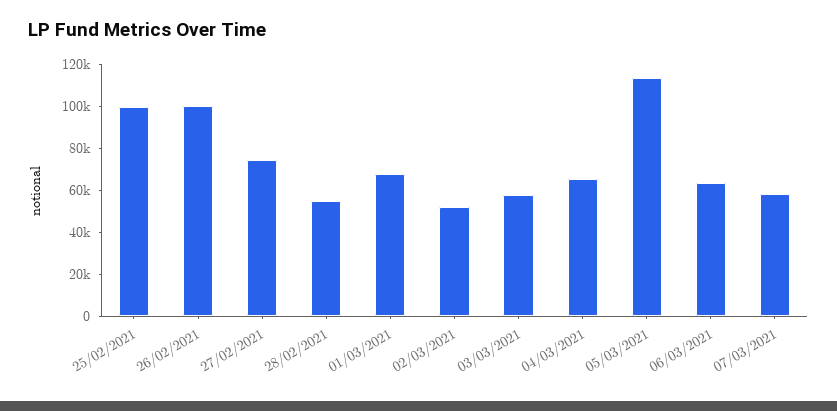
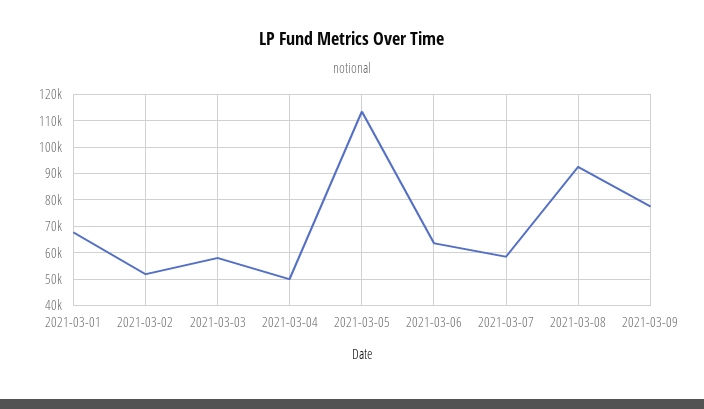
25/02/2021: 100000 -> none
26/02/2021: 100000 -> none
27/02/2021: 75000 -> none
28/02/2021: 55000 -> none
04/03/2021: 65000 -> 50000
2021-03-08: none -> 92500
2021-03-09: none -> 77500

